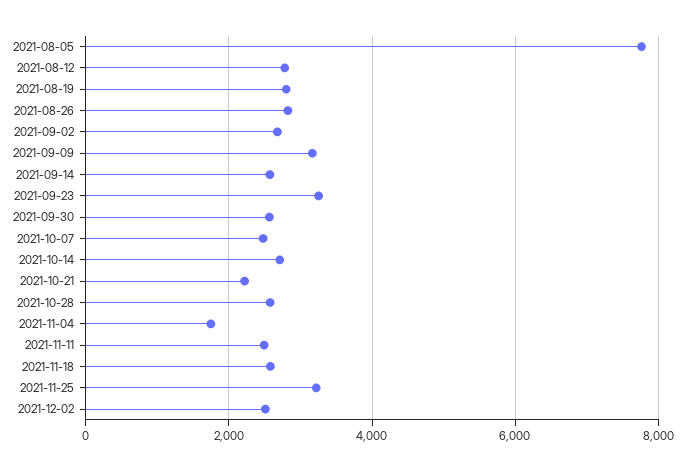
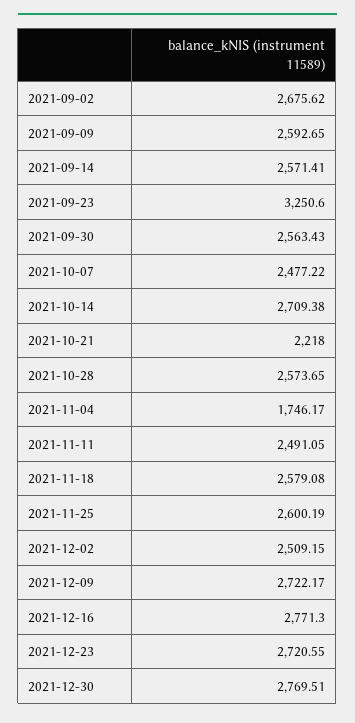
2021-08-05: 7800 -> none
2021-08-12: 2800 -> none
2021-08-19: 2800 -> none
2021-08-26: 2800 -> none
2021-09-09: 3200 -> 2592.65
2021-11-25: 3200 -> 2600.19
2021-12-09: none -> 2722.17
2021-12-16: none -> 2771.3
2021-12-23: none -> 2720.55
2021-12-30: none -> 2769.51

